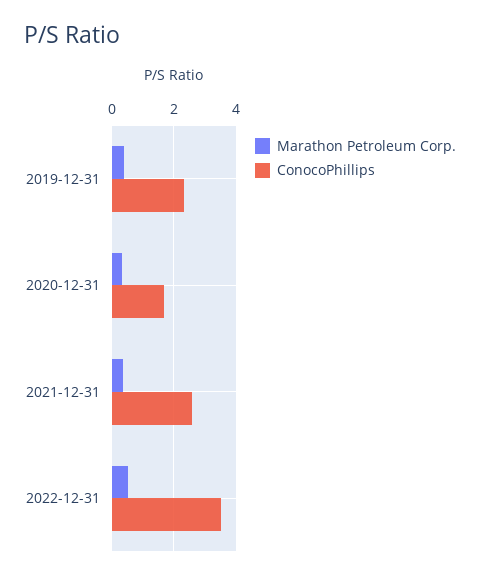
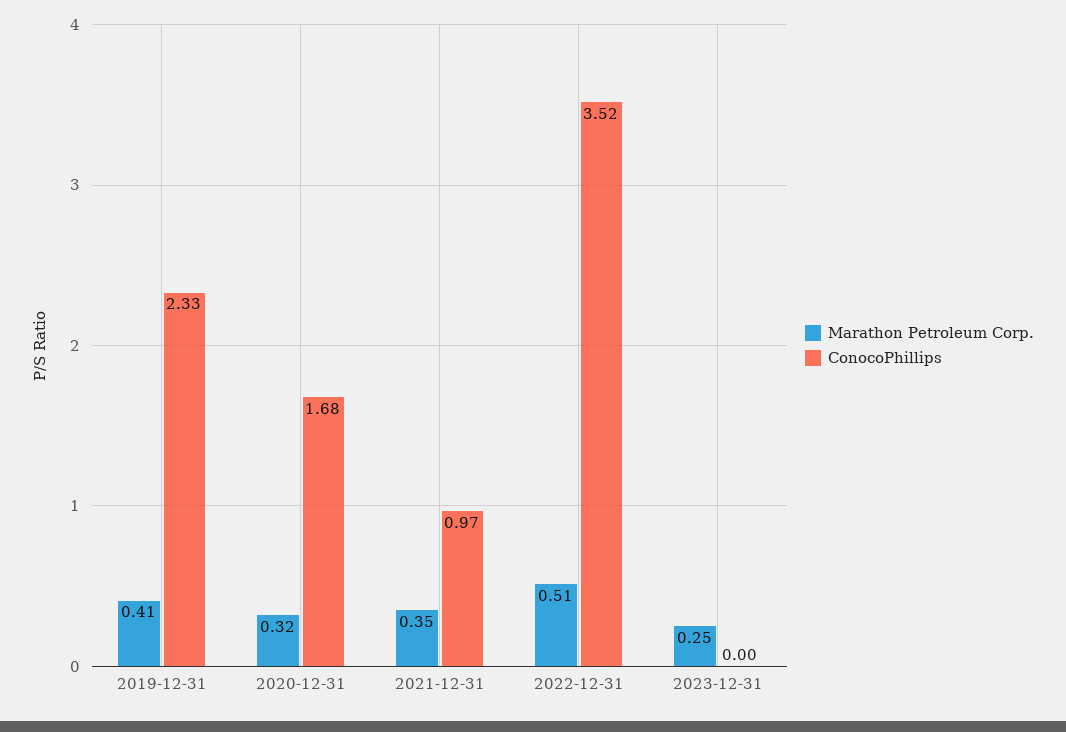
ConocoPhillips, 2021-12-31: 2.6 -> 0.97
Marathon Petroleum Corp., 2023-12-31: none -> 0.25
ConocoPhillips, 2023-12-31: none -> 0

